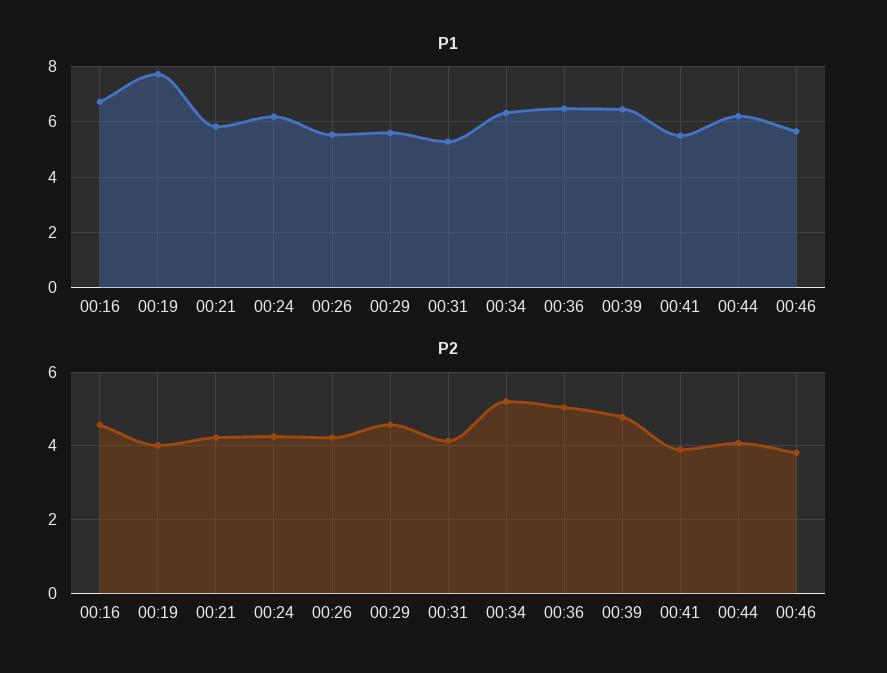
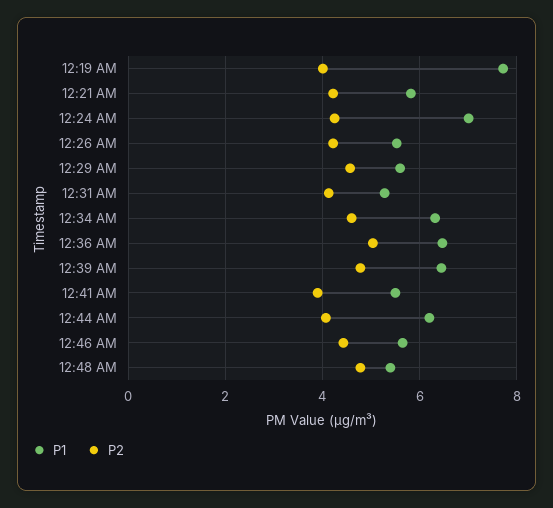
P1, 00:16: 6.75 -> none
P1, 00:24: 6.25 -> 7
P2, 00:16: 4.6 -> none
P2, 00:34: 5.2 -> 4.6
P2, 00:46: 3.8 -> 4.4
P1, 12:48 AM: none -> 5.4
P2, 12:48 AM: none -> 4.8

